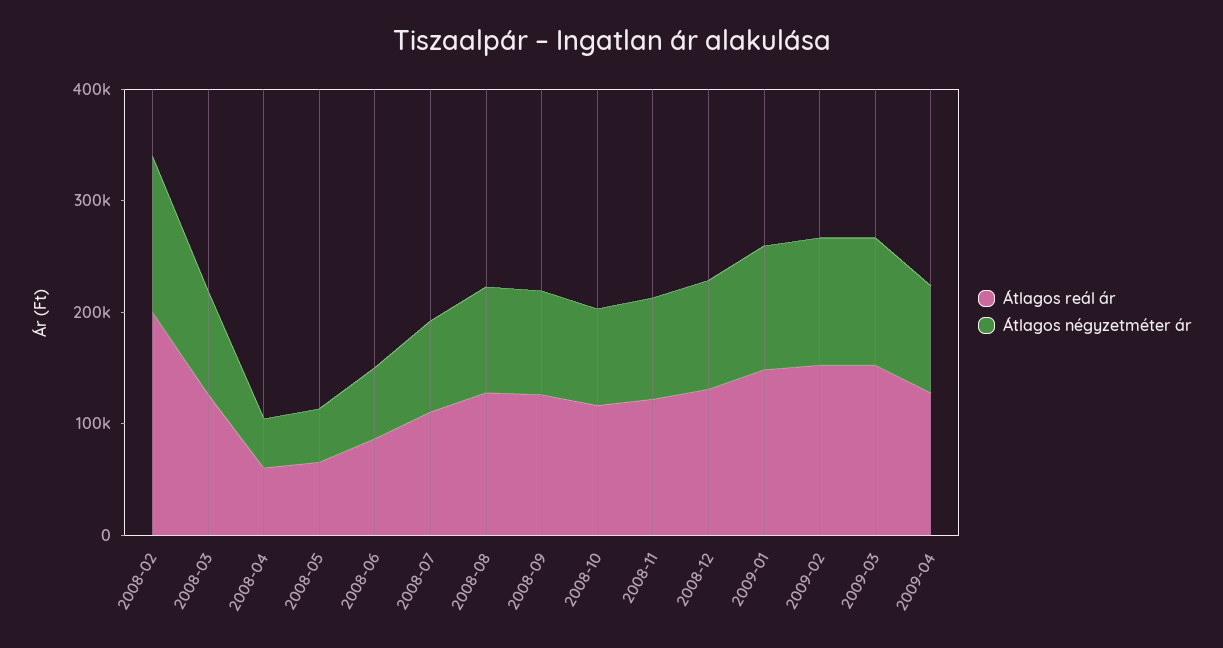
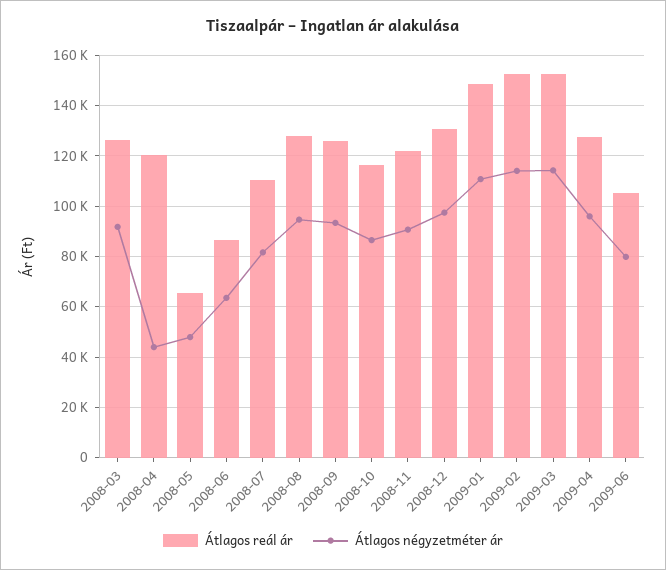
Átlagos reál ár, 2008-02: 200000 -> none
Átlagos négyzetméter ár, 2008-02: 140000 -> none
Átlagos reál ár, 2008-04: 60000 -> 120000
Átlagos reál ár, 2009-06: none -> 105000
Átlagos négyzetméter ár, 2009-06: none -> 80000

